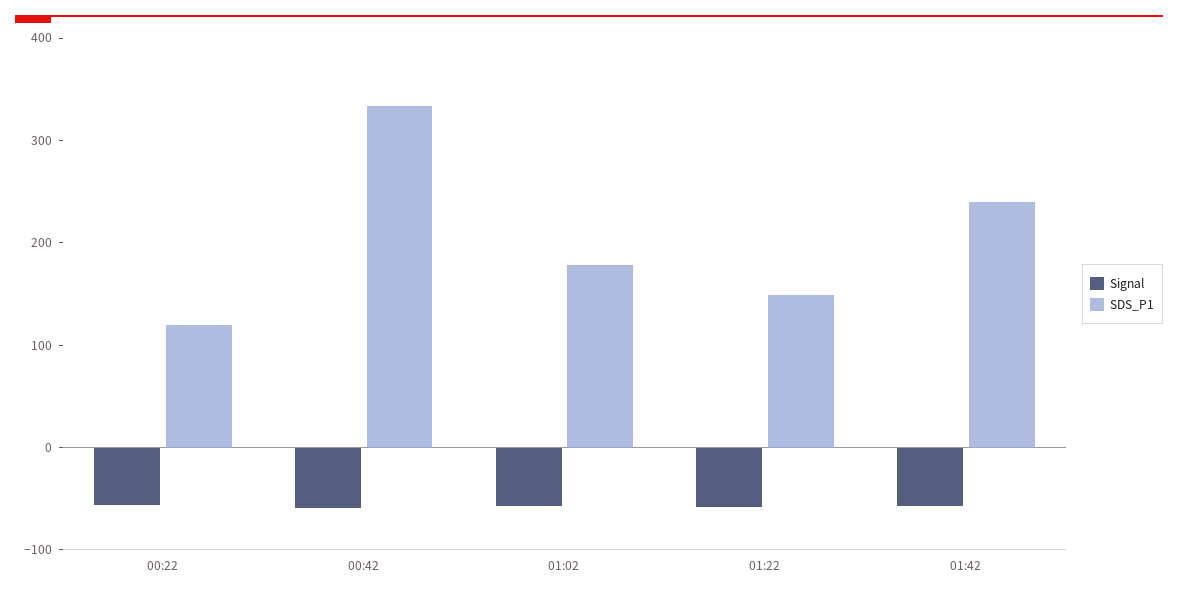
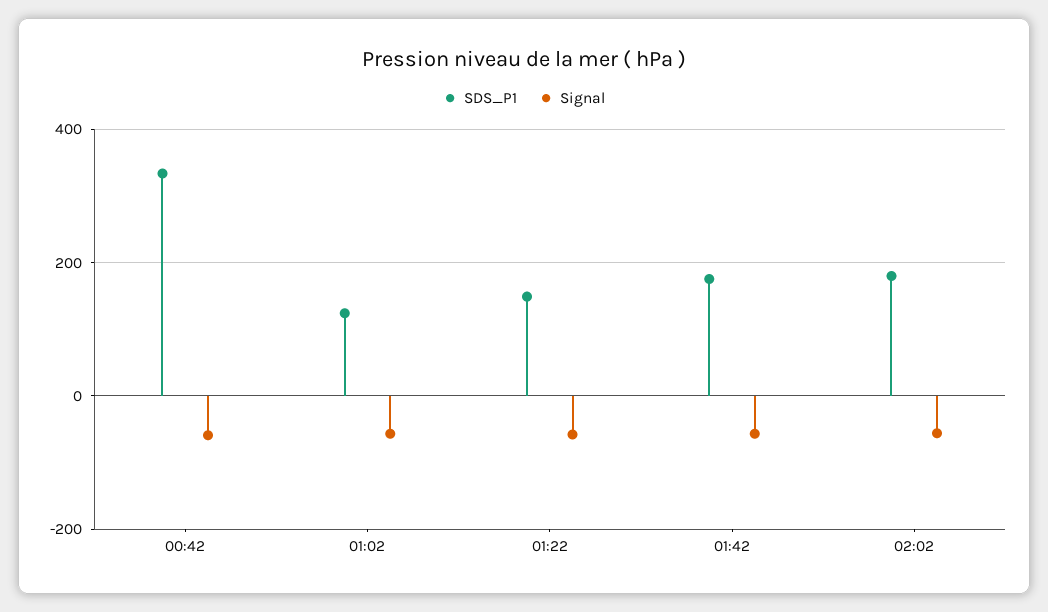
Signal, 00:22: -60 -> none
SDS_P1, 00:22: 120 -> none
SDS_P1, 01:02: 180 -> 120
SDS_P1, 01:42: 240 -> 180
SDS_P1, 02:02: none -> 180
Signal, 02:02: none -> -60

